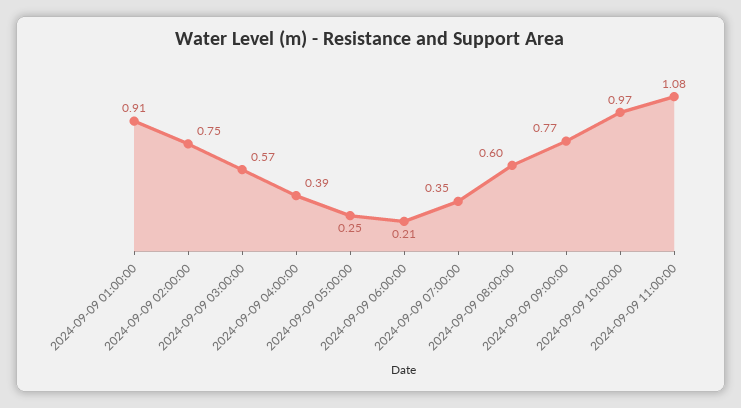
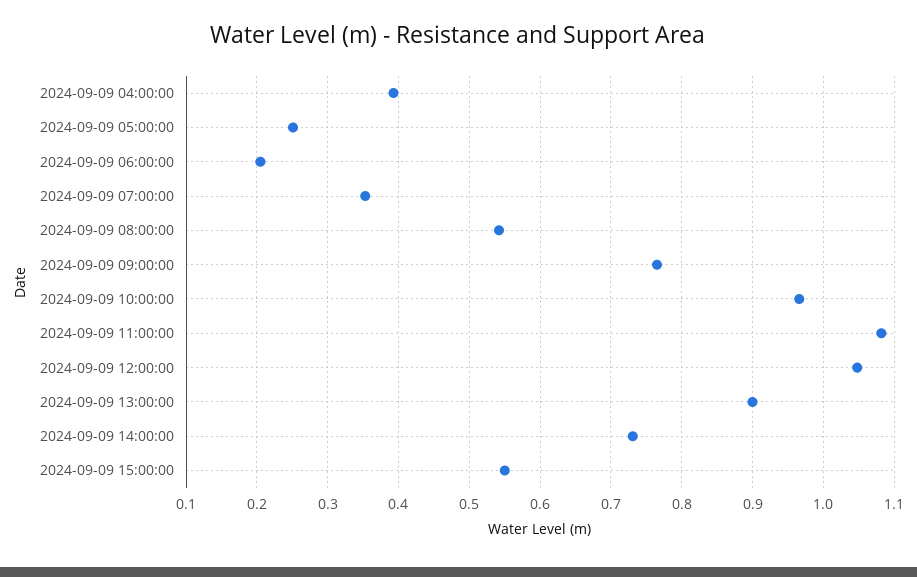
2024-09-09 01:00:00: 0.91 -> none
2024-09-09 02:00:00: 0.75 -> none
2024-09-09 03:00:00: 0.57 -> none
2024-09-09 08:00:00: 0.6 -> 0.54
2024-09-09 12:00:00: none -> 1.05
2024-09-09 13:00:00: none -> 0.9
2024-09-09 14:00:00: none -> 0.73
2024-09-09 15:00:00: none -> 0.55

